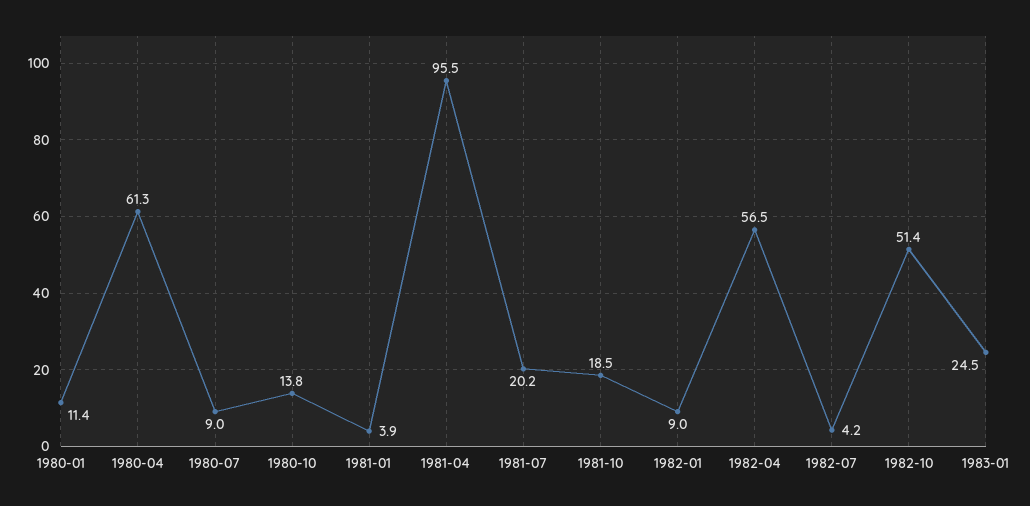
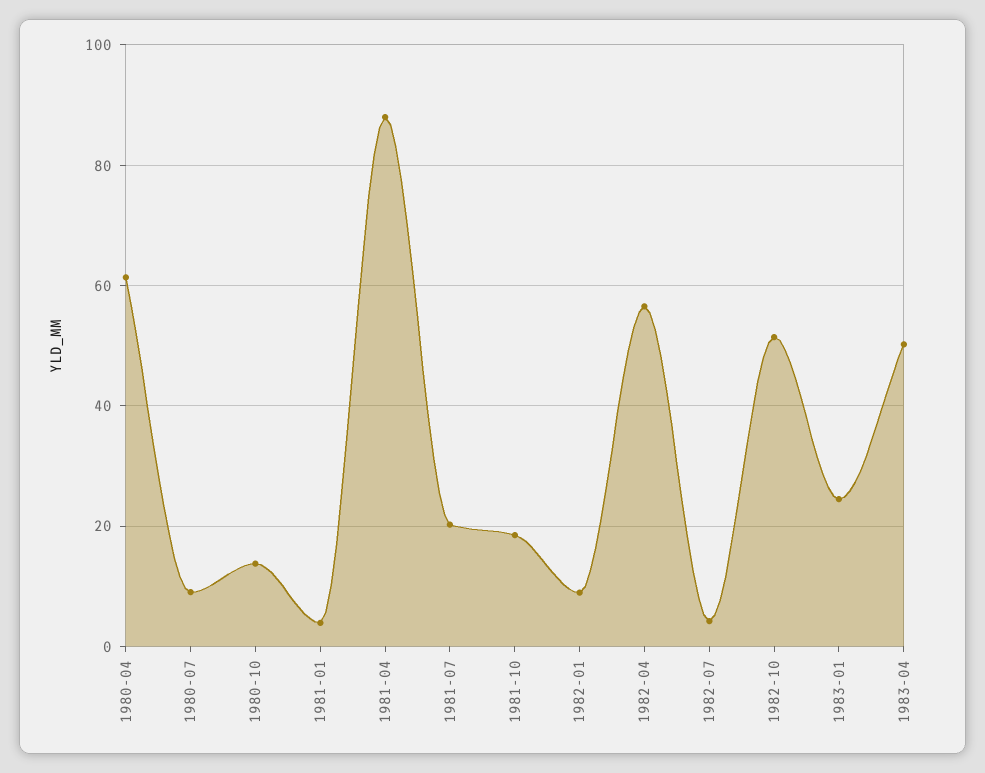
1980-01: 11.4 -> none
1981-04: 95.5 -> 88
1983-04: none -> 50

